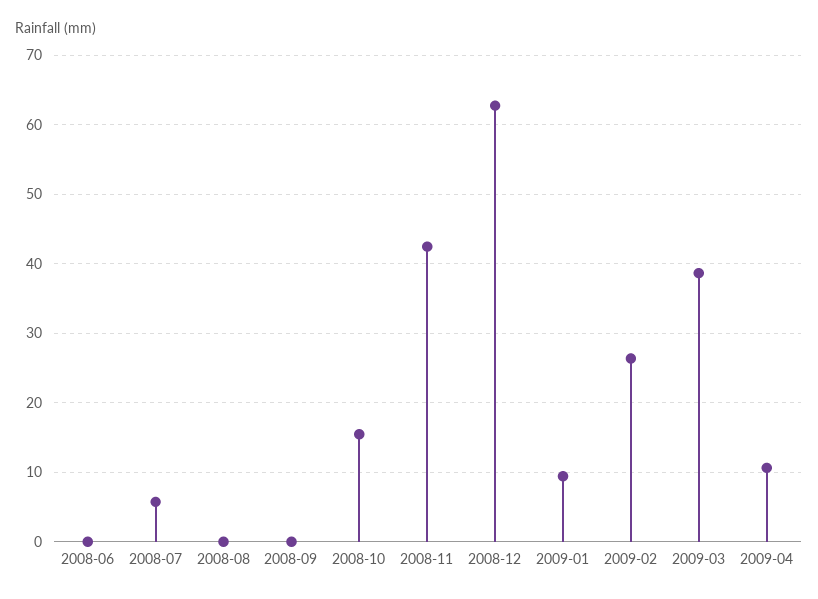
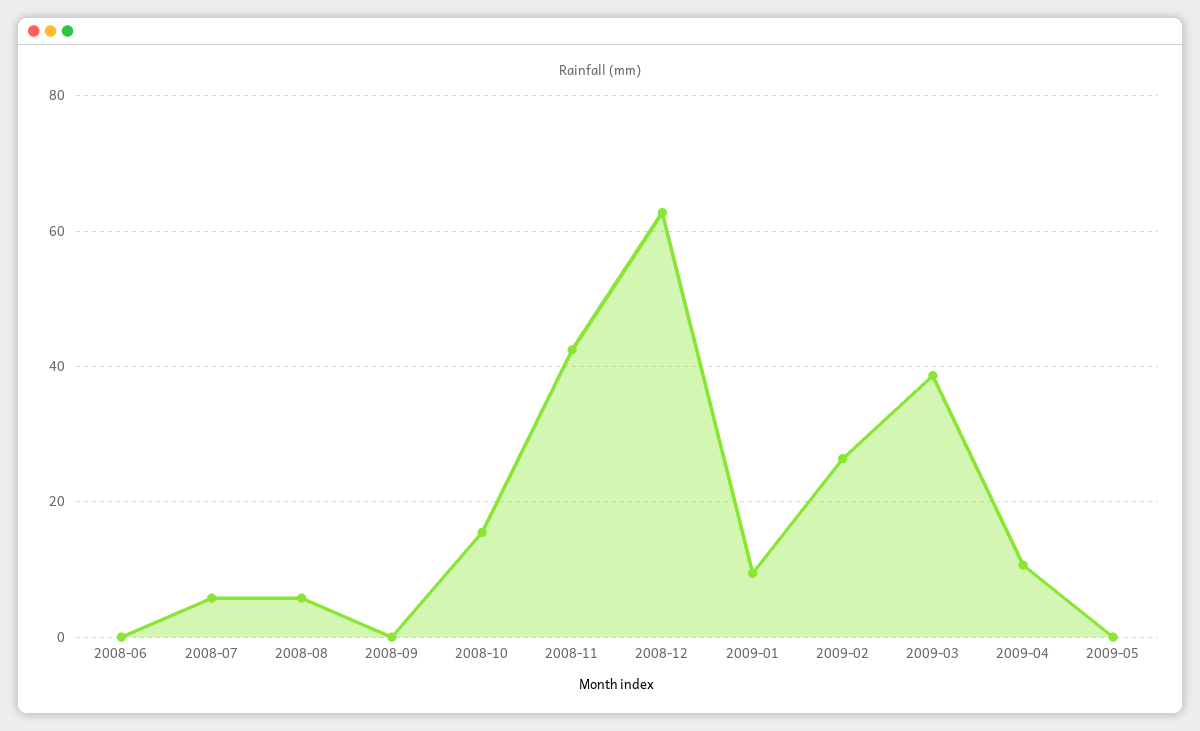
2008-08: 0 -> 6
2009-05: none -> 0

